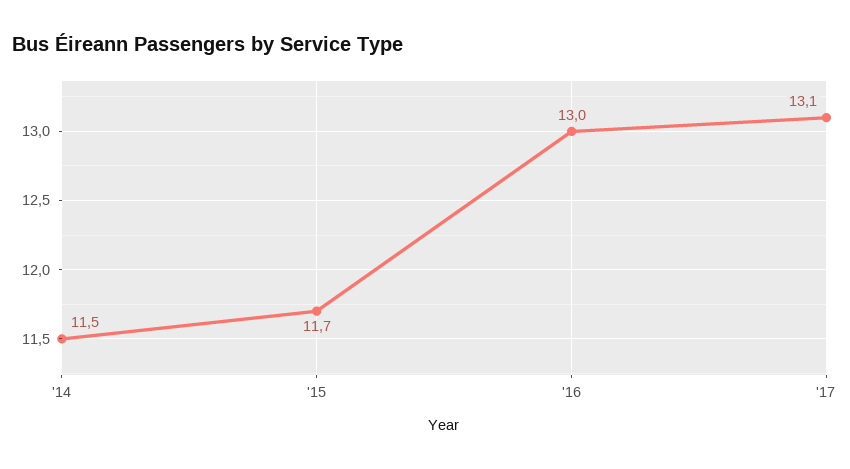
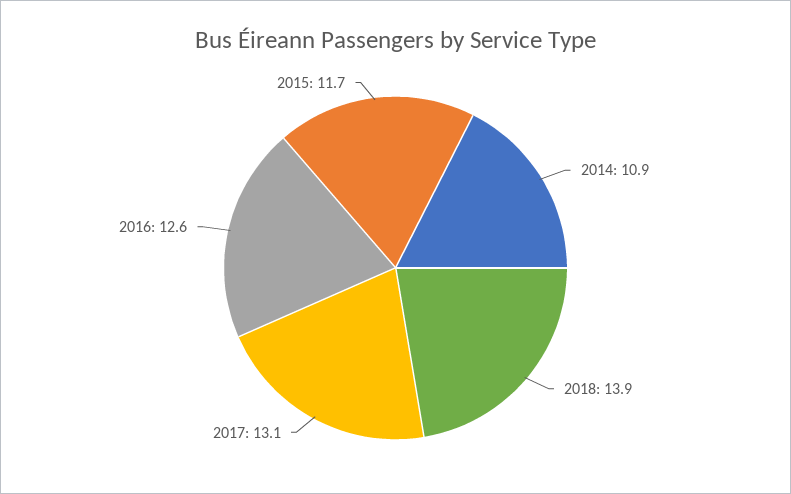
'14: 11.5 -> 10.9
'16: 13 -> 12.6
2018: none -> 13.9

